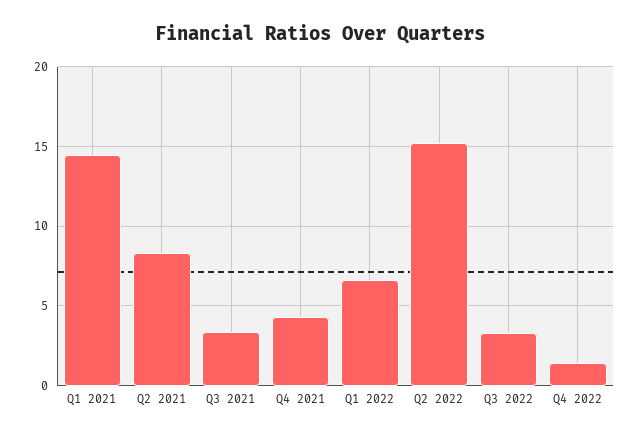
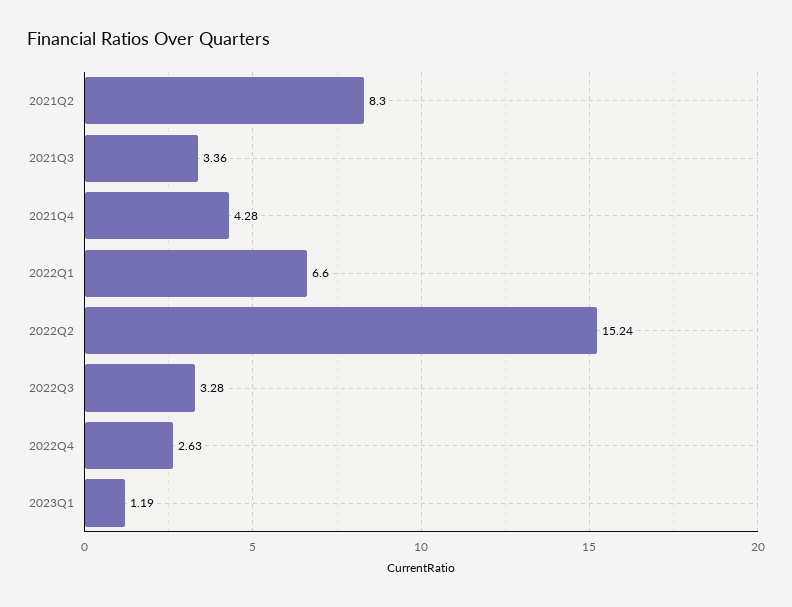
Q1 2021: 14.5 -> none
Q4 2022: 1.5 -> 2.63
2023Q1: none -> 1.19

